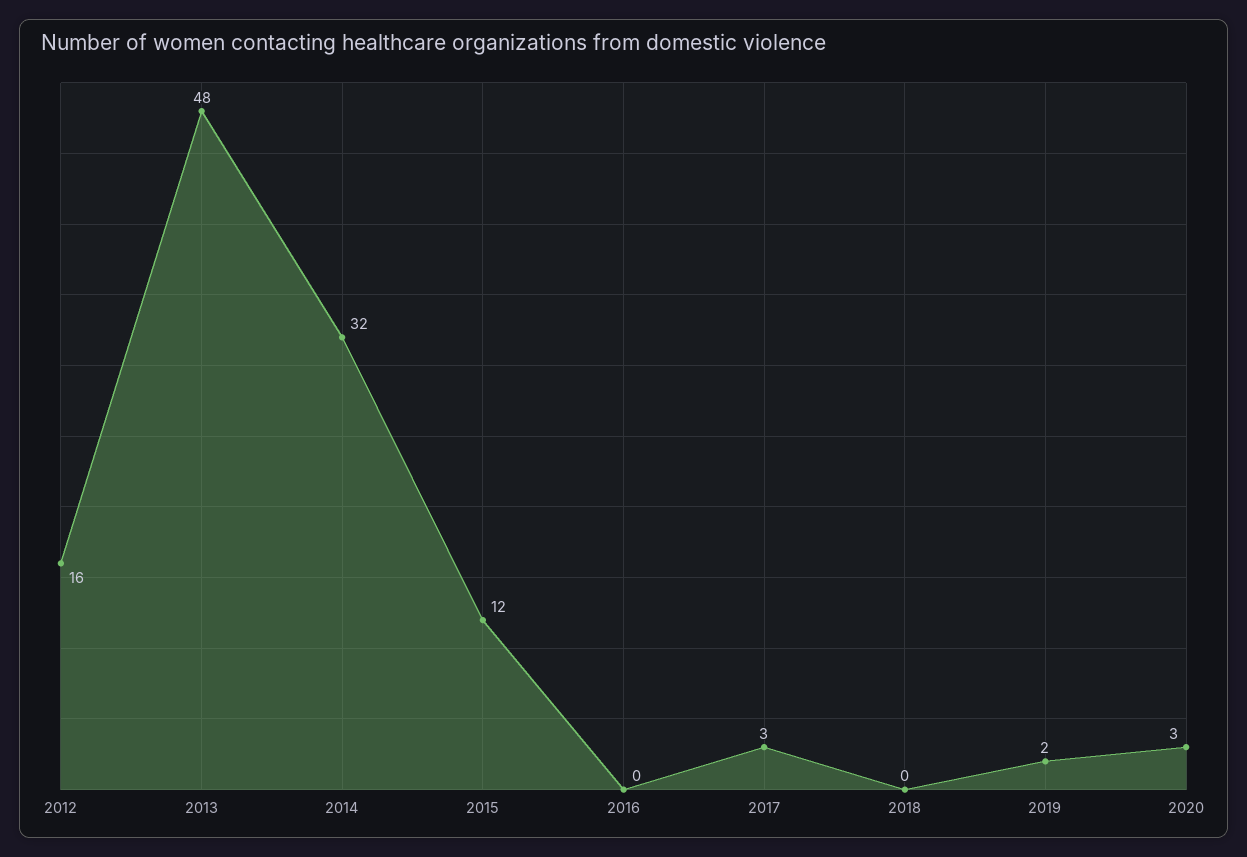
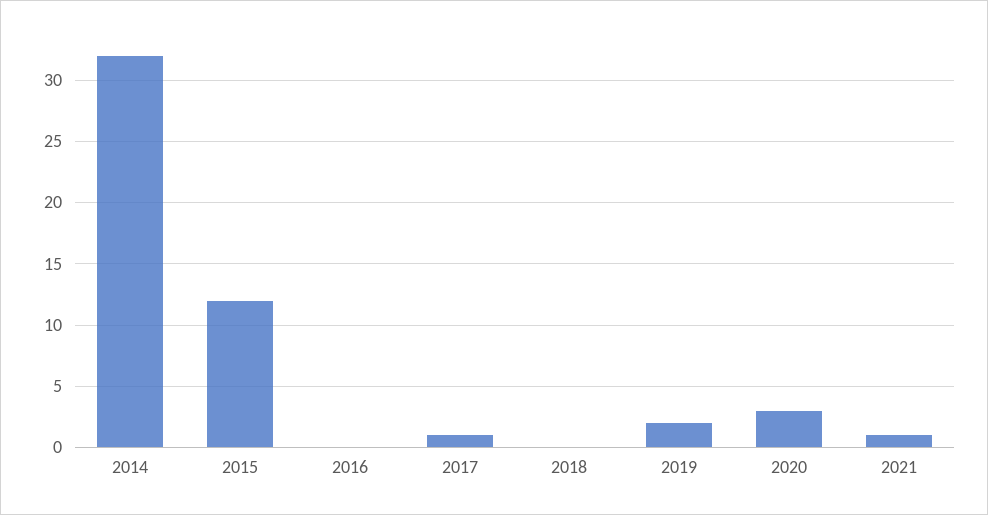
2012: 16 -> none
2013: 48 -> none
2017: 3 -> 1
2021: none -> 1

